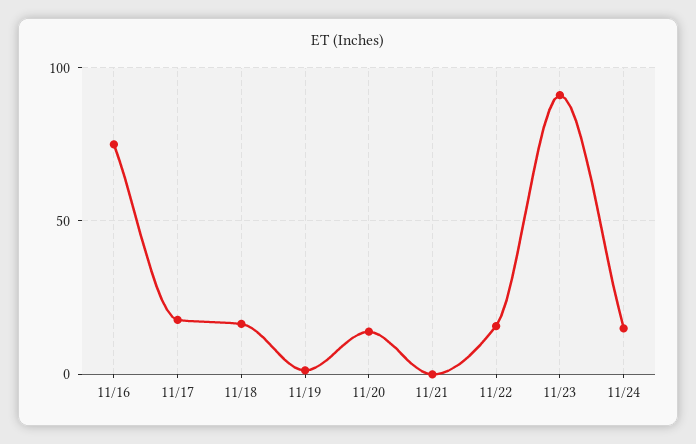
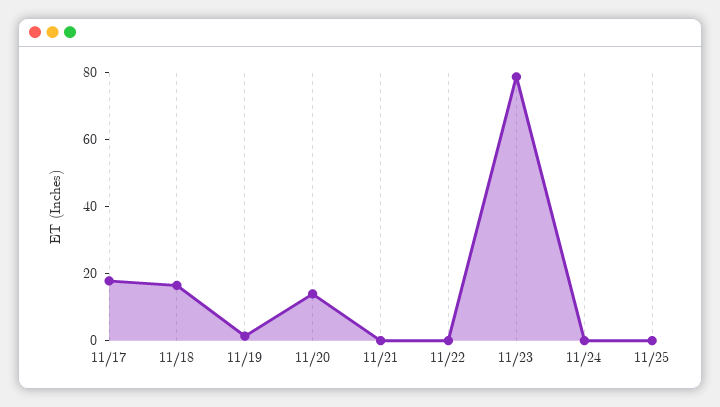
11/16: 75 -> none
11/22: 15 -> 0
11/23: 90 -> 80
11/24: 15 -> 0
11/25: none -> 0

